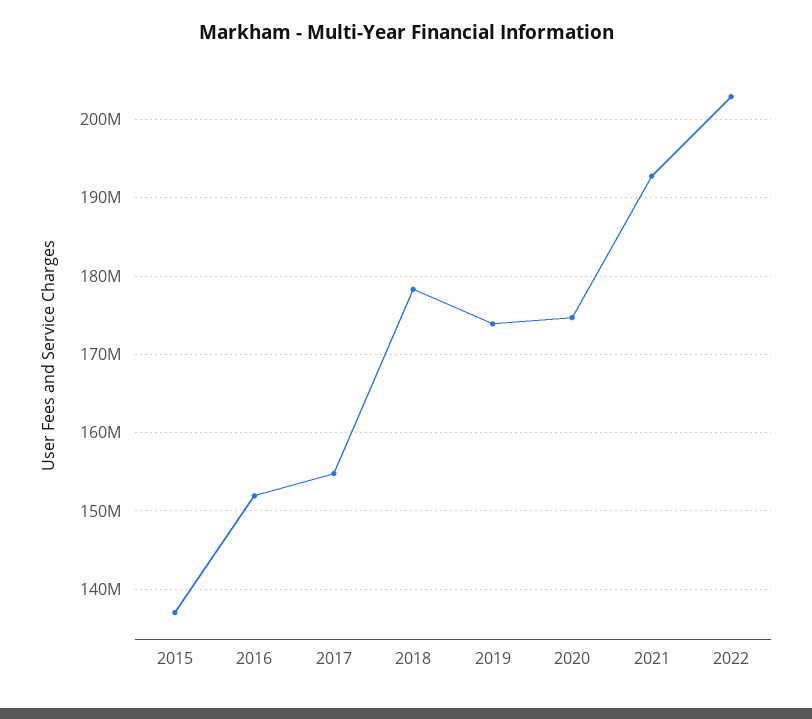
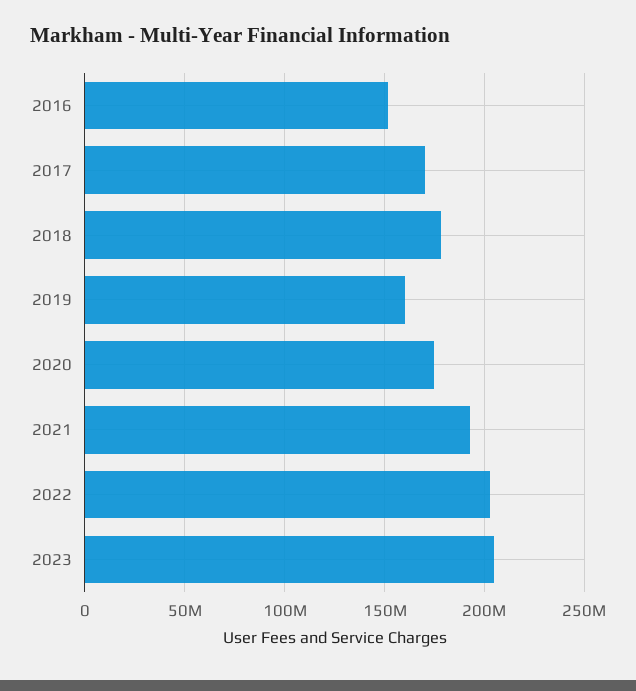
2015: 137000000 -> none
2017: 155000000 -> 170000000
2019: 174000000 -> 160000000
2023: none -> 205000000

